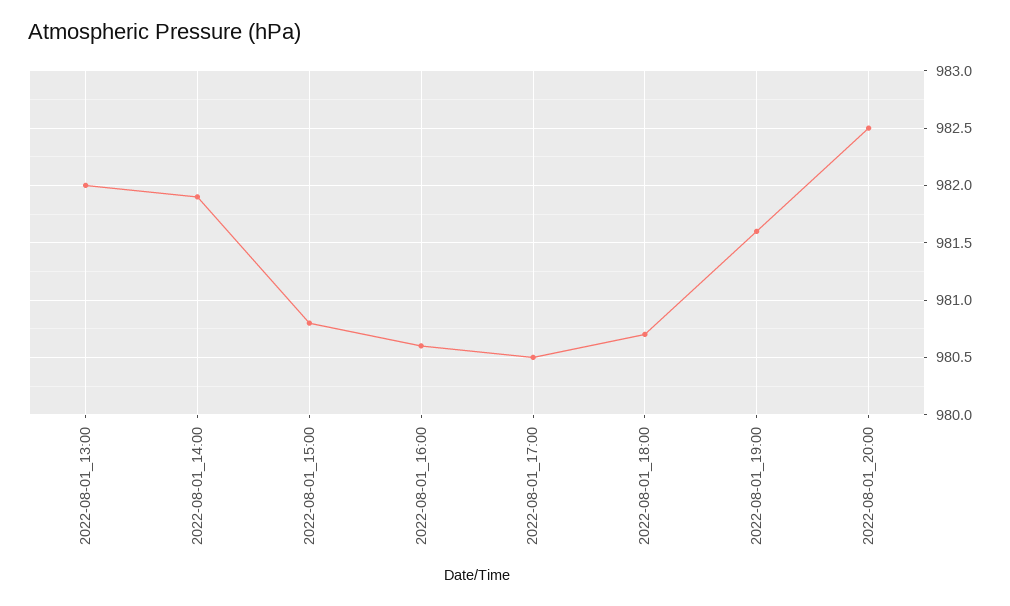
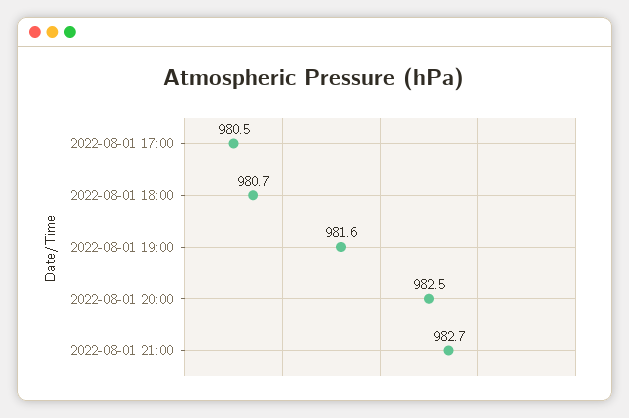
2022-08-01_13:00: 982 -> none
2022-08-01_14:00: 981.9 -> none
2022-08-01_15:00: 980.8 -> none
2022-08-01_16:00: 980.6 -> none
2022-08-01 21:00: none -> 982.7

